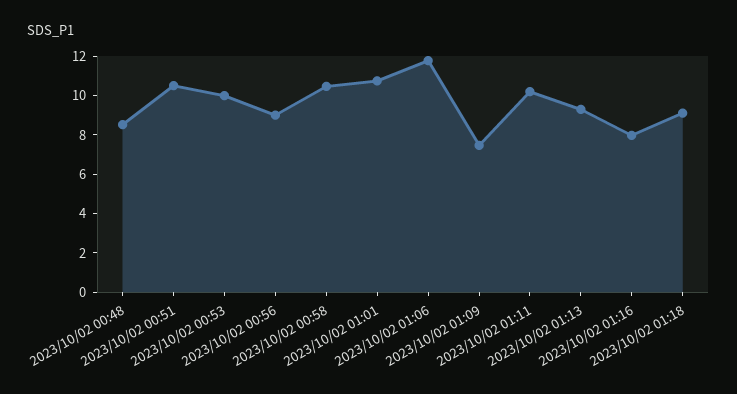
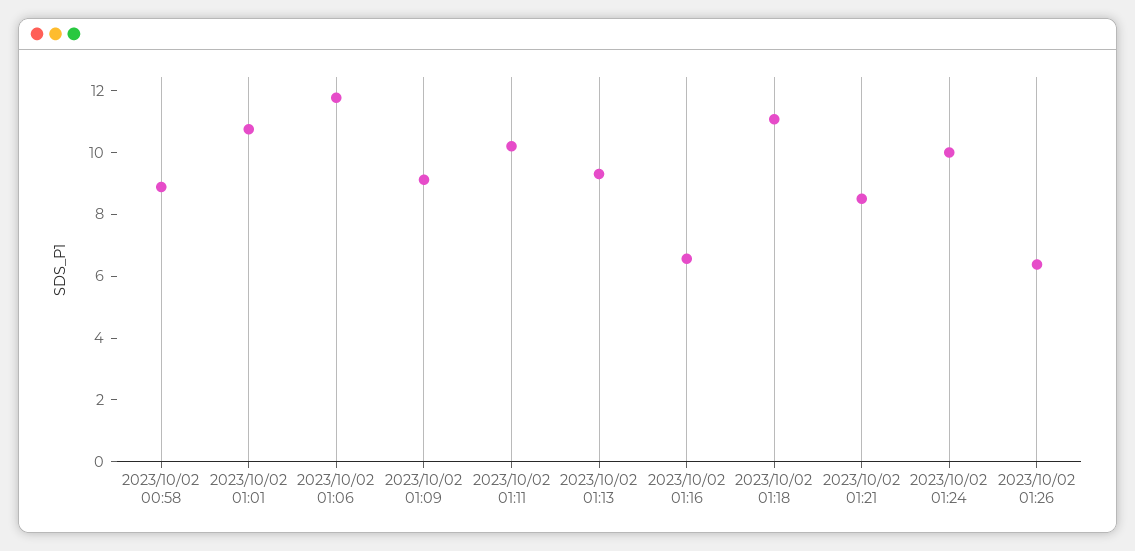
2023/10/02 00:48: 8.5 -> none
2023/10/02 00:51: 10.5 -> none
2023/10/02 00:53: 10 -> none
2023/10/02 00:56: 9 -> none
2023/10/02 00:58: 10.5 -> 9
2023/10/02 01:09: 7.5 -> 9
2023/10/02 01:16: 8 -> 6.5
2023/10/02 01:18: 9 -> 11
2023/10/02 01:21: none -> 8.5
2023/10/02 01:24: none -> 10
2023/10/02 01:26: none -> 6.5

